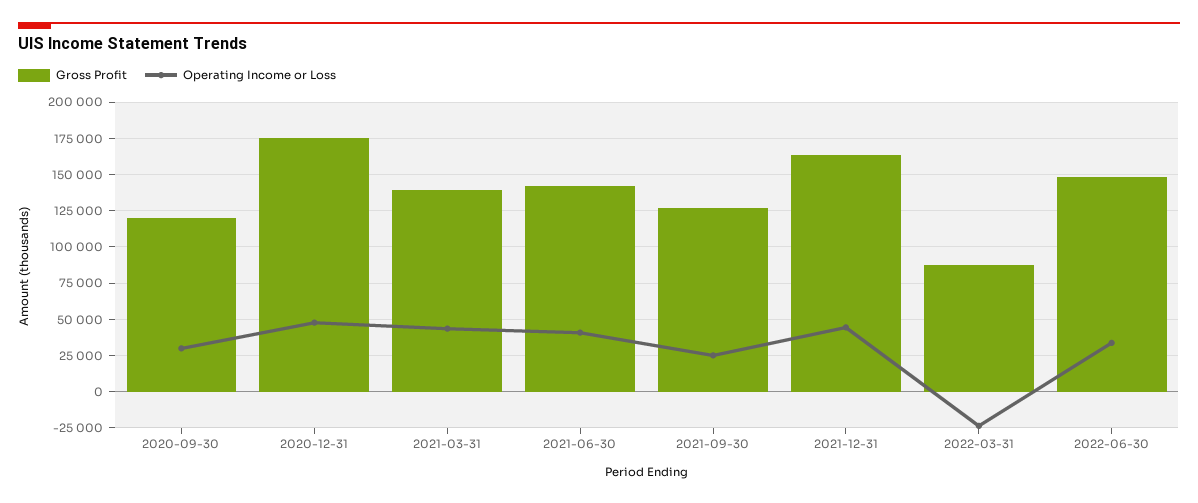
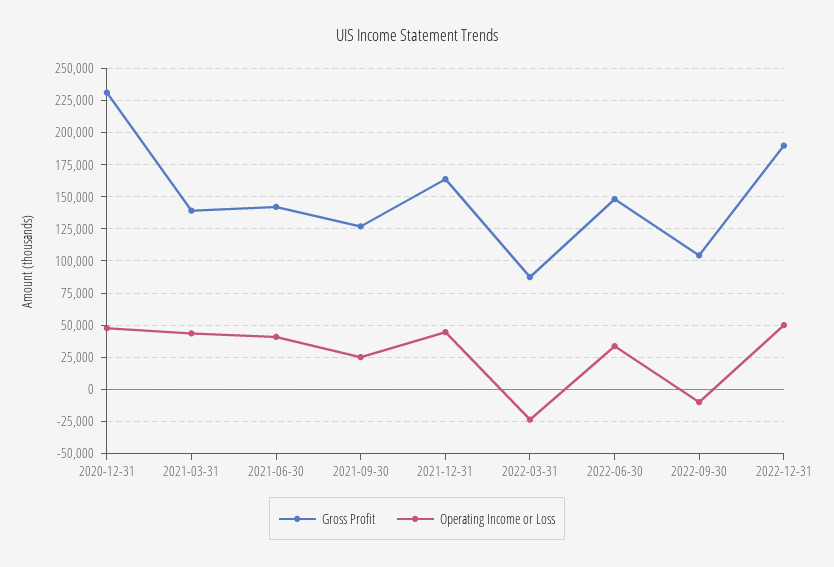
Gross Profit, 2020-09-30: 120000 -> none
Operating Income or Loss, 2020-09-30: 30000 -> none
Gross Profit, 2020-12-31: 175000 -> 230000
Gross Profit, 2022-09-30: none -> 105000
Operating Income or Loss, 2022-09-30: none -> -10000
Gross Profit, 2022-12-31: none -> 190000
Operating Income or Loss, 2022-12-31: none -> 50000

